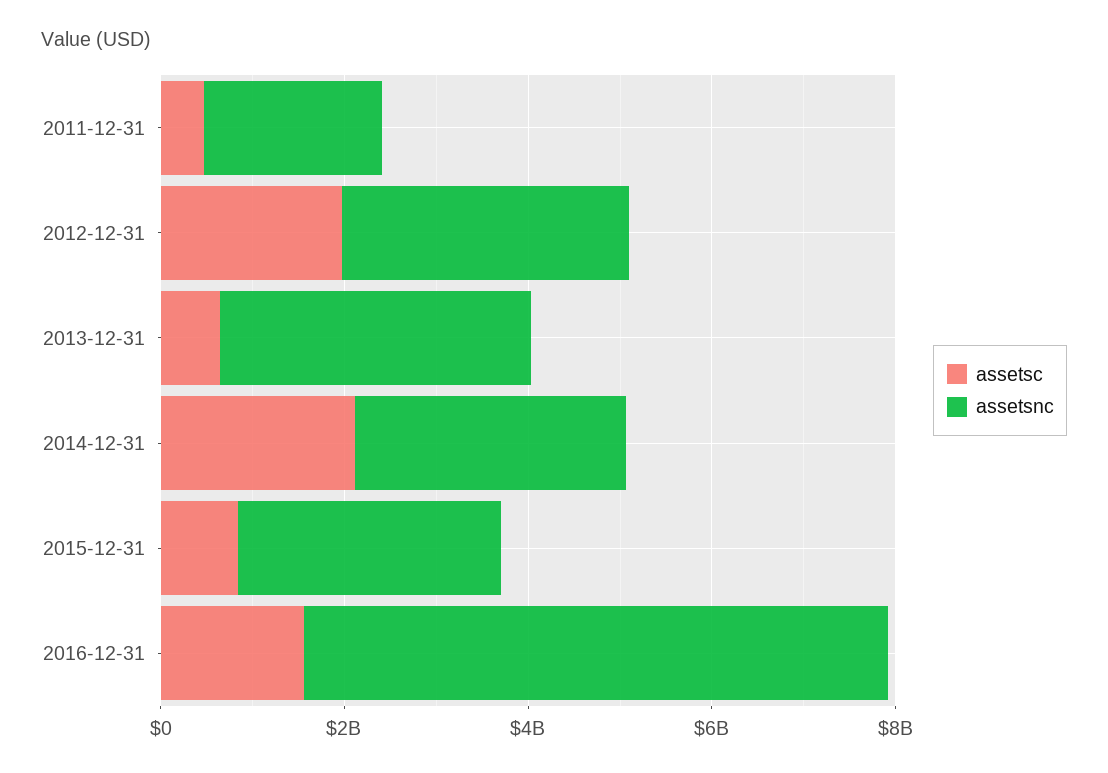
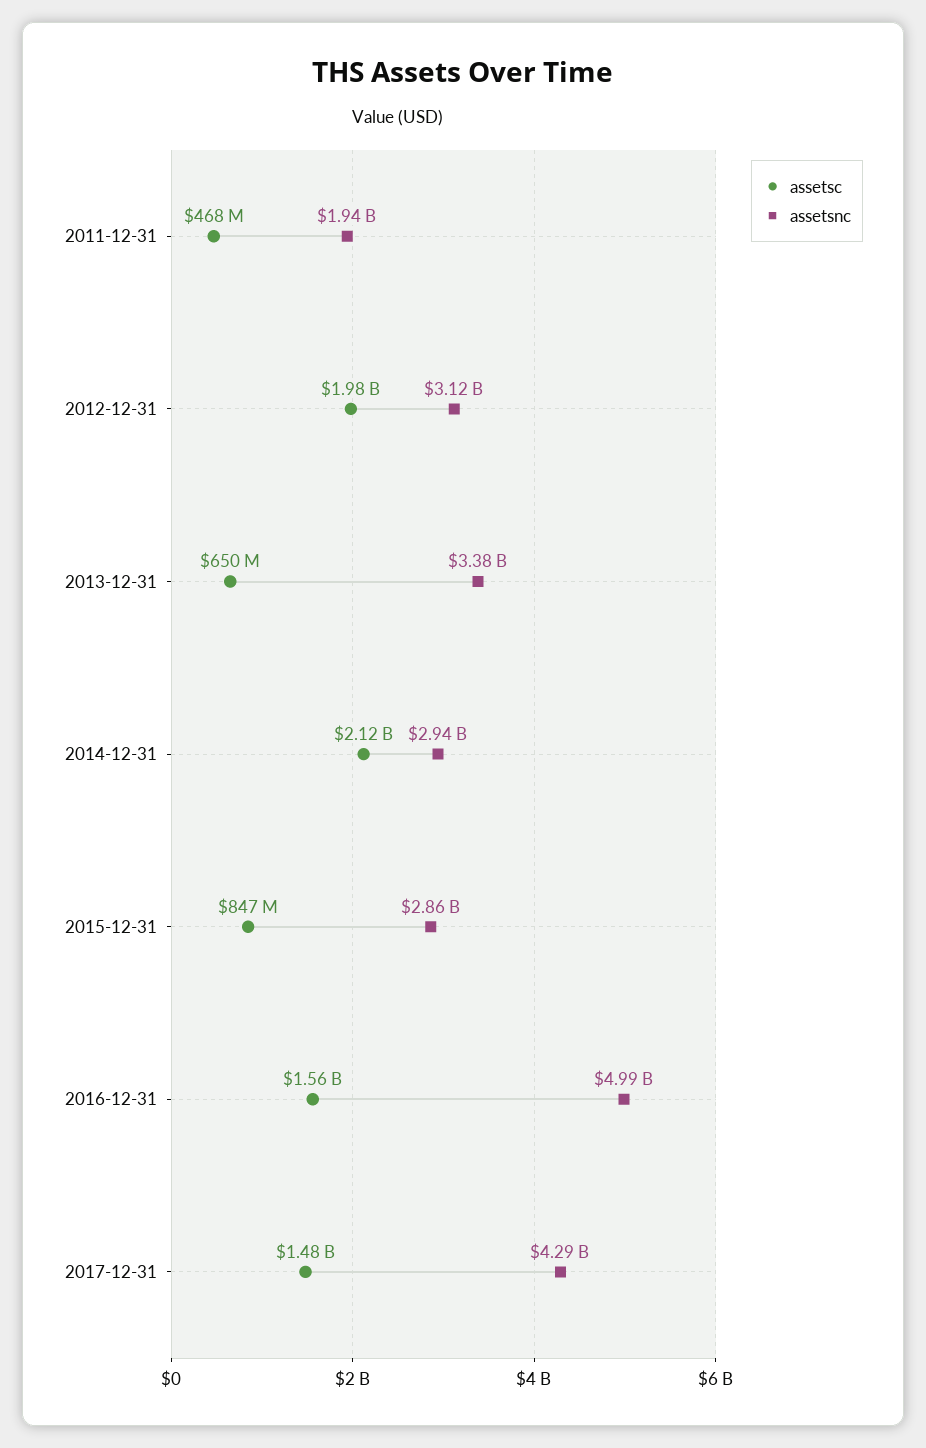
assetsnc, 2016-12-31: 6500000000 -> 4990000000
assetsc, 2017-12-31: none -> 1480000000
assetsnc, 2017-12-31: none -> 4290000000

